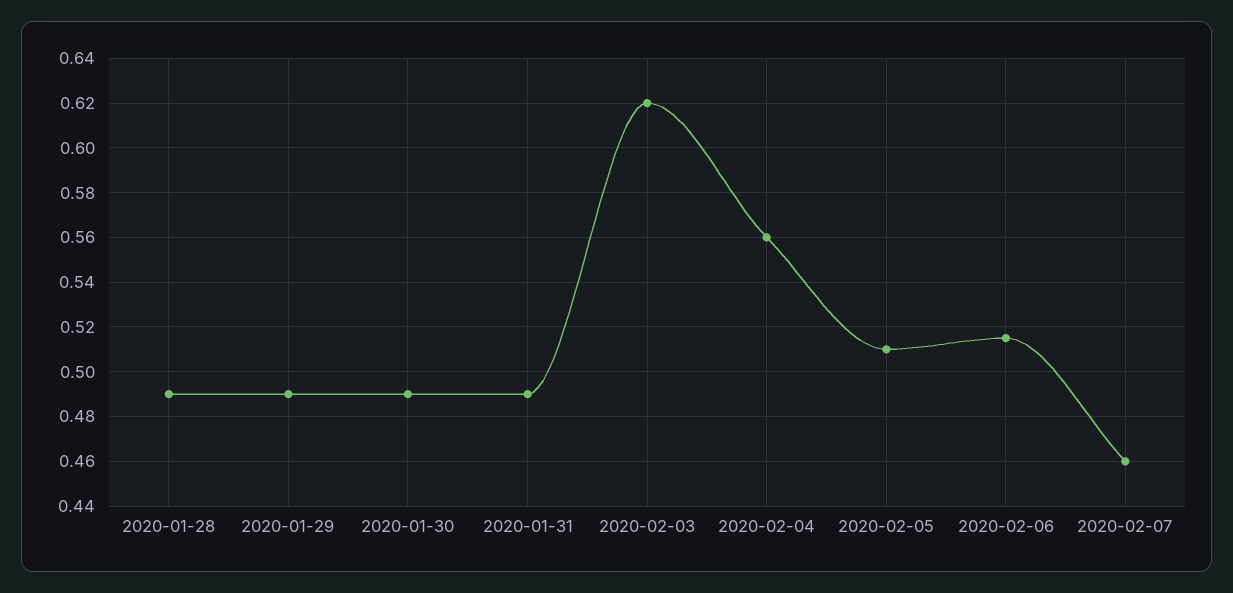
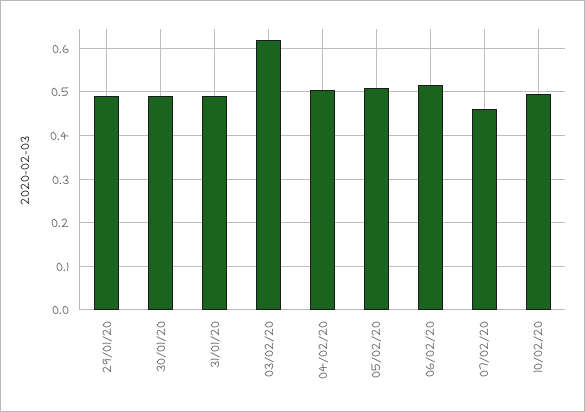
2020-01-28: 0.49 -> none
2020-02-04: 0.56 -> 0.5
10/02/20: none -> 0.5

